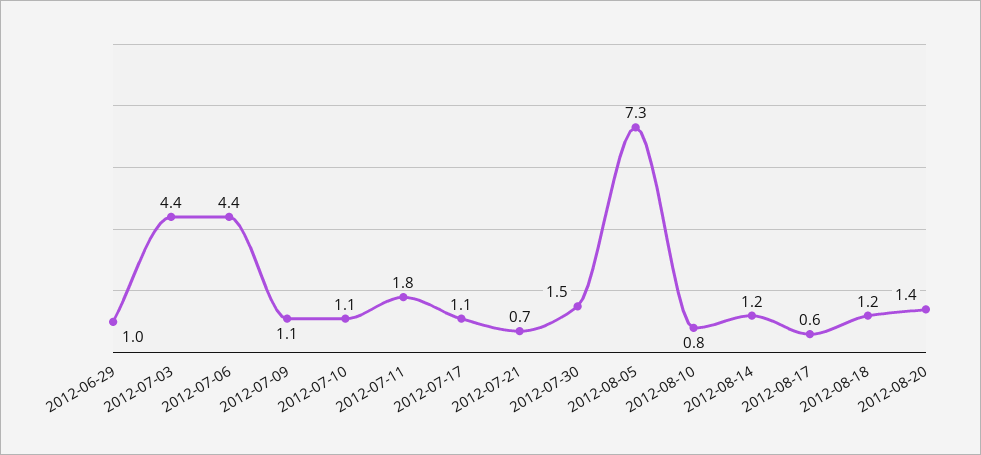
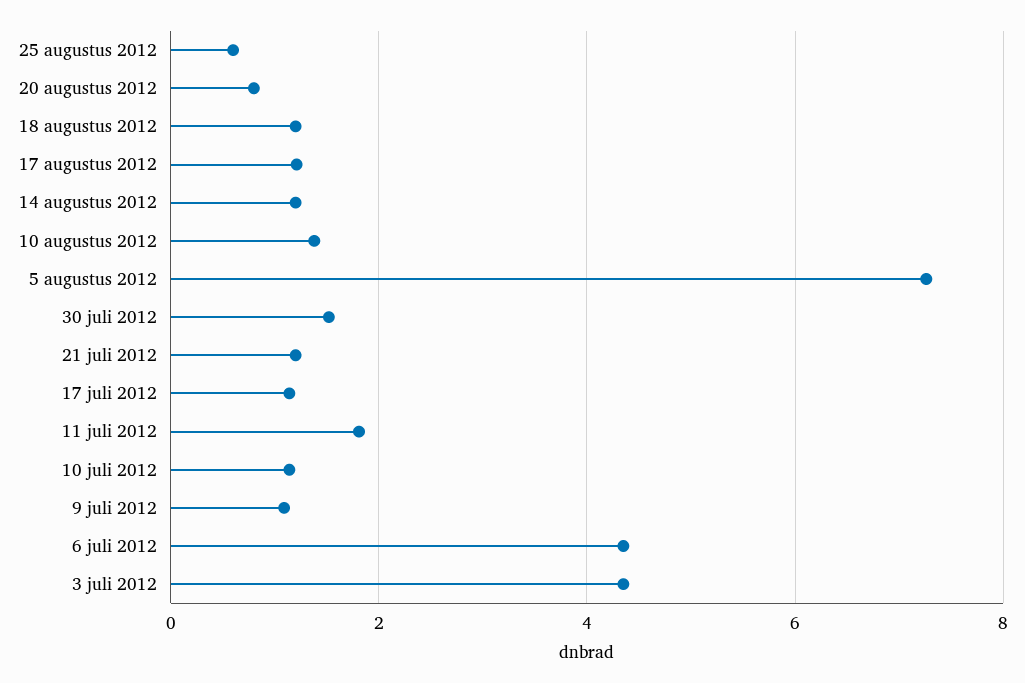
2012-06-29: 1 -> none
2012-07-21: 0.7 -> 1.2
2012-08-10: 0.8 -> 1.4
2012-08-17: 0.6 -> 1.2
2012-08-20: 1.4 -> 0.8
25 augustus 2012: none -> 0.6

